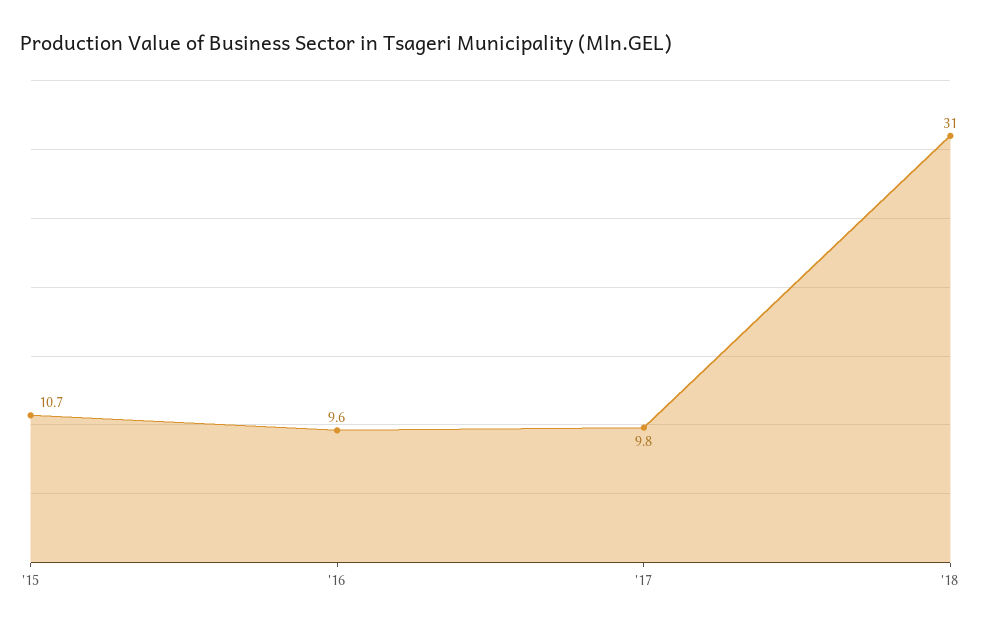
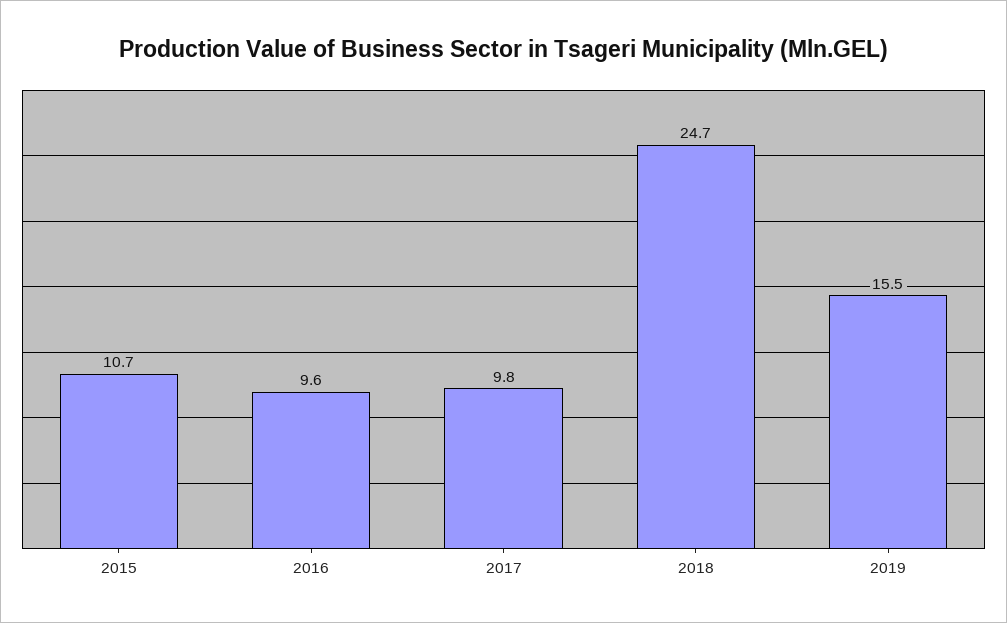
'18: 31 -> 24.7
2019: none -> 15.5

